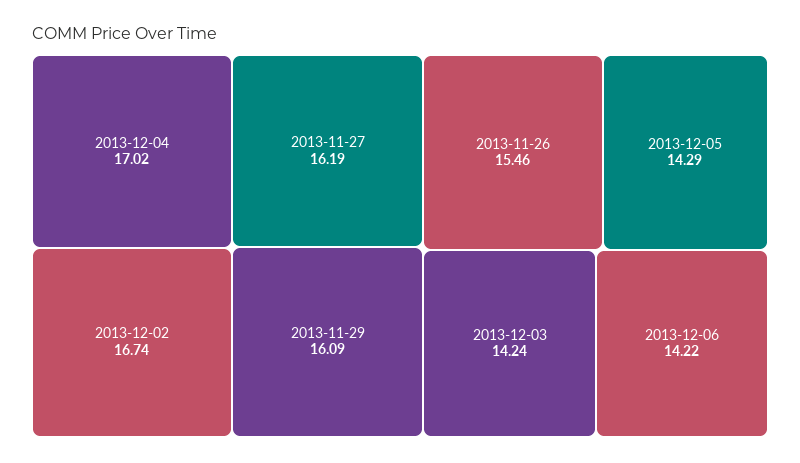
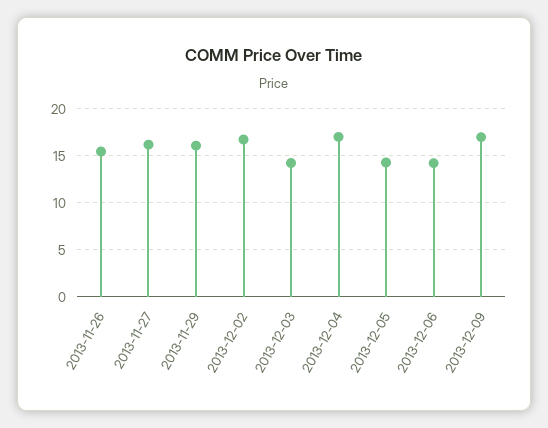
2013-12-09: none -> 17

